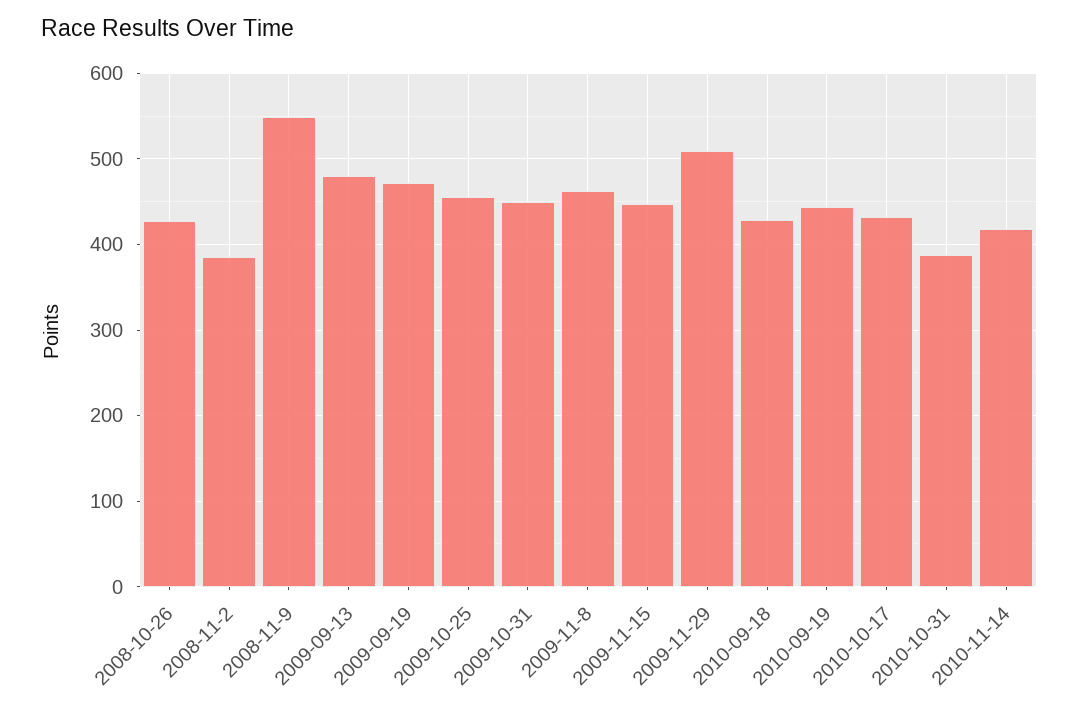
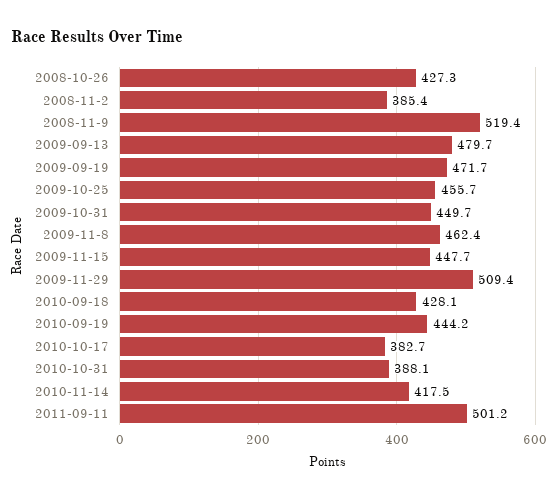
2008-11-9: 550 -> 519.4
2010-10-17: 430 -> 382.7
2011-09-11: none -> 501.2

